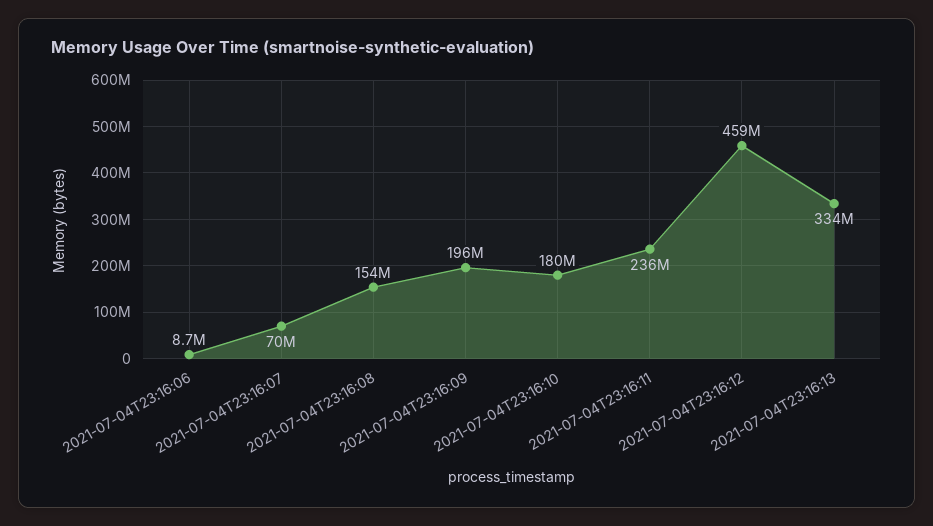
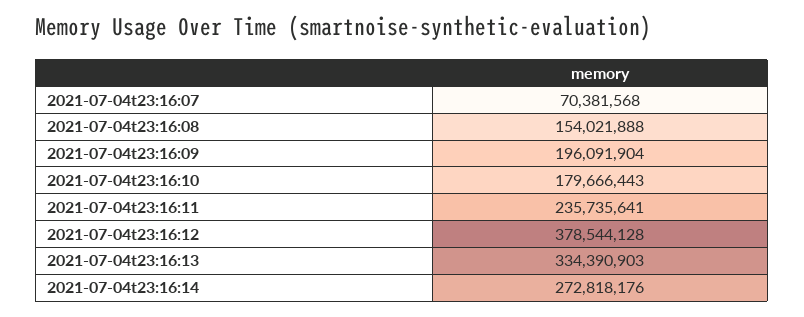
2021-07-04T23:16:06: 8700000 -> none
2021-07-04T23:16:12: 459000000 -> 378544128
2021-07-04t23:16:14: none -> 272818176

